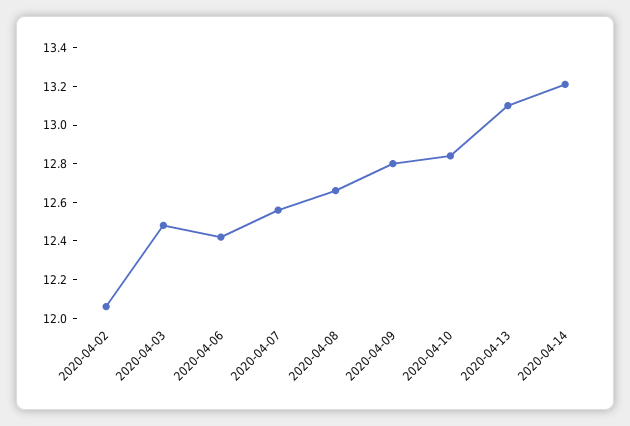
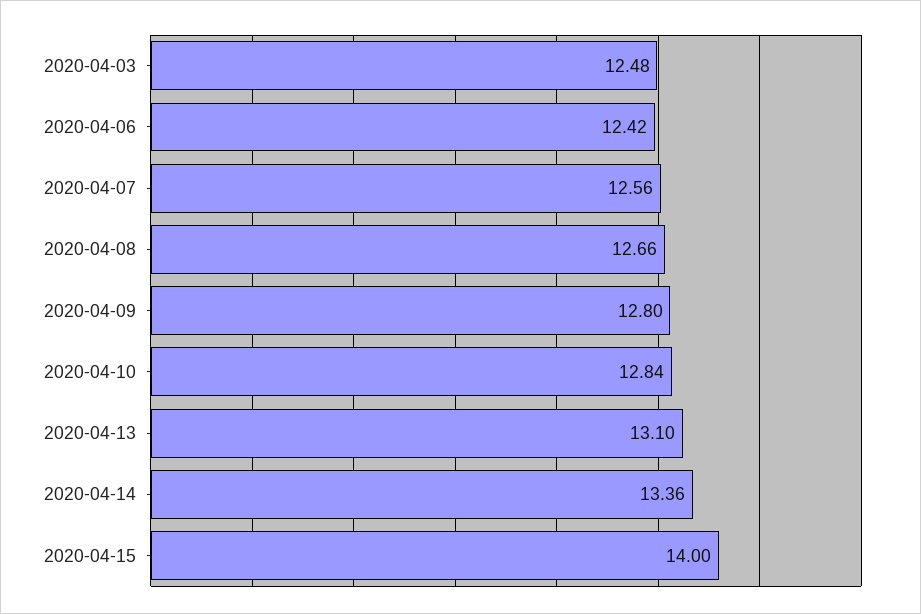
2020-04-02: 12.05 -> none
2020-04-14: 13.2 -> 13.36
2020-04-15: none -> 14

